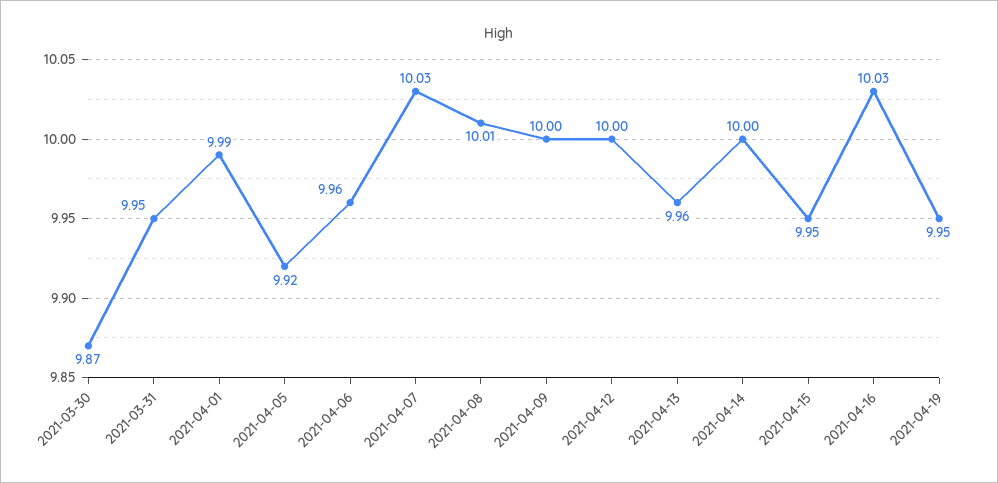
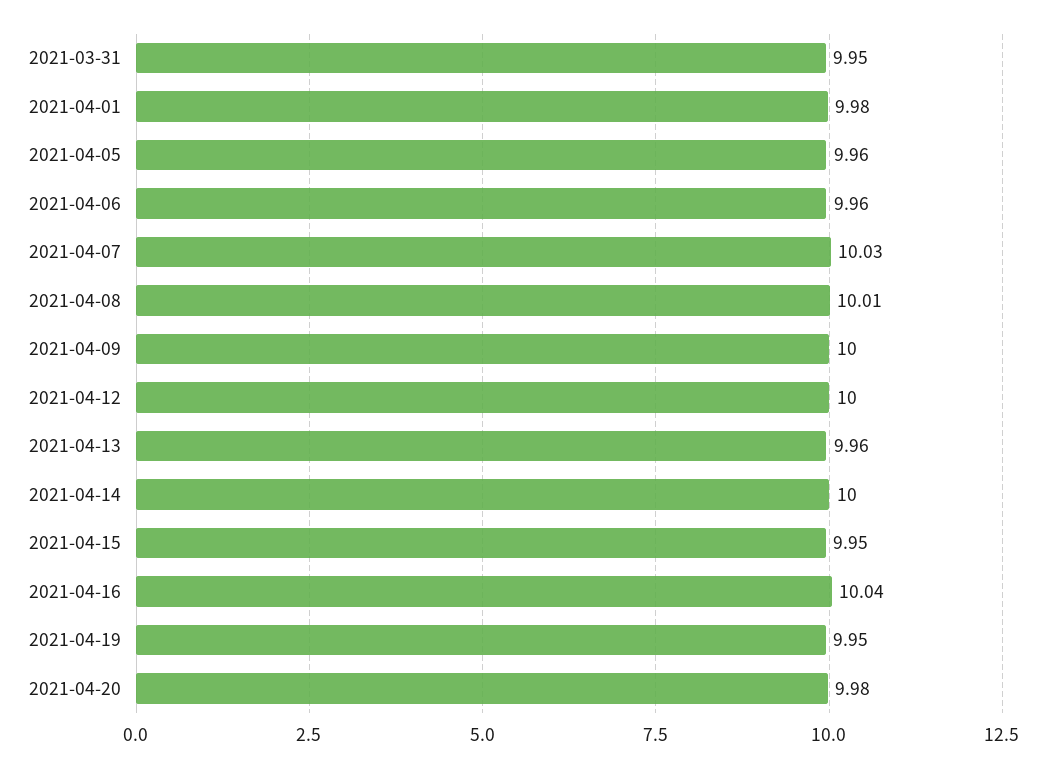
2021-03-30: 9.87 -> none
2021-04-01: 9.99 -> 9.98
2021-04-05: 9.92 -> 9.96
2021-04-16: 10.03 -> 10.04
2021-04-20: none -> 9.98

